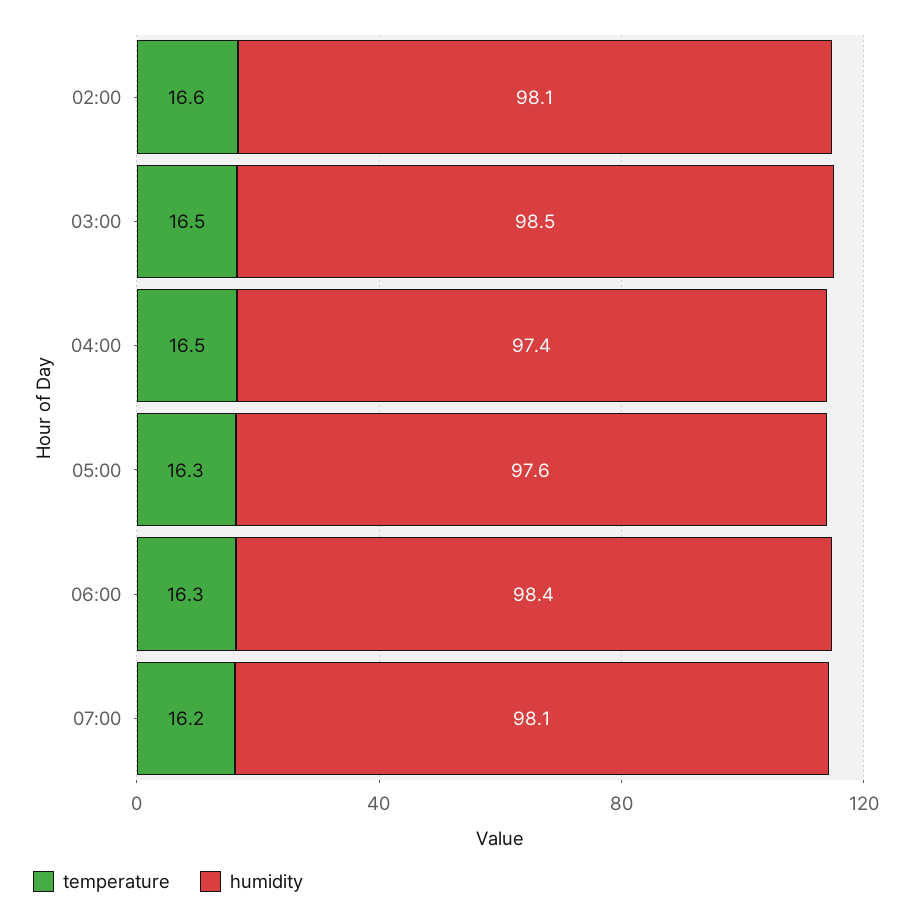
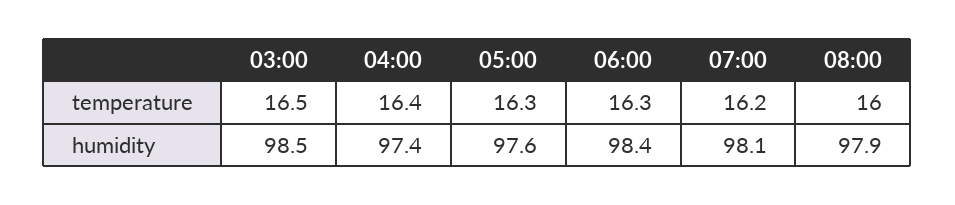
temperature, 02:00: 16.6 -> none
humidity, 02:00: 98.1 -> none
temperature, 04:00: 16.5 -> 16.4
temperature, 08:00: none -> 16
humidity, 08:00: none -> 97.9

